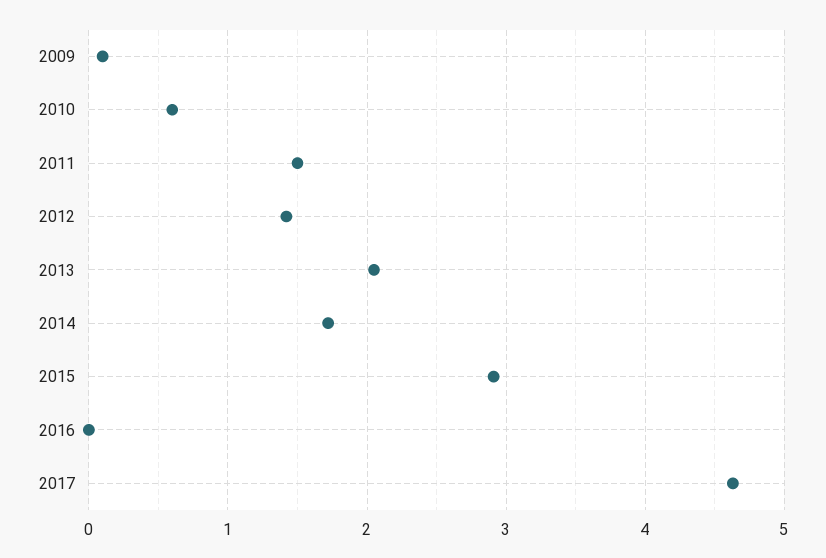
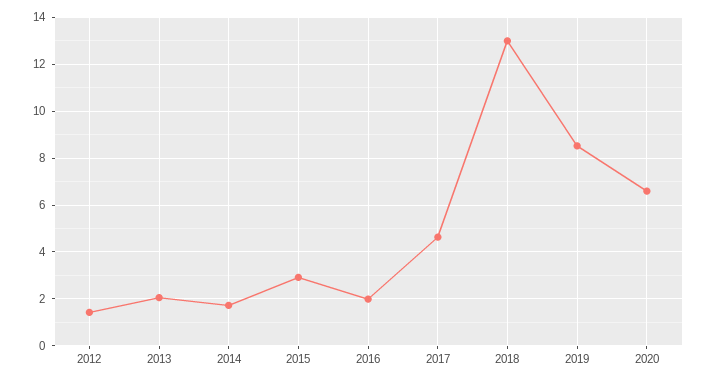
2009: 0.1 -> none
2010: 0.6 -> none
2011: 1.5 -> none
2016: 0 -> 2
2018: none -> 13
2019: none -> 8.5
2020: none -> 6.5

